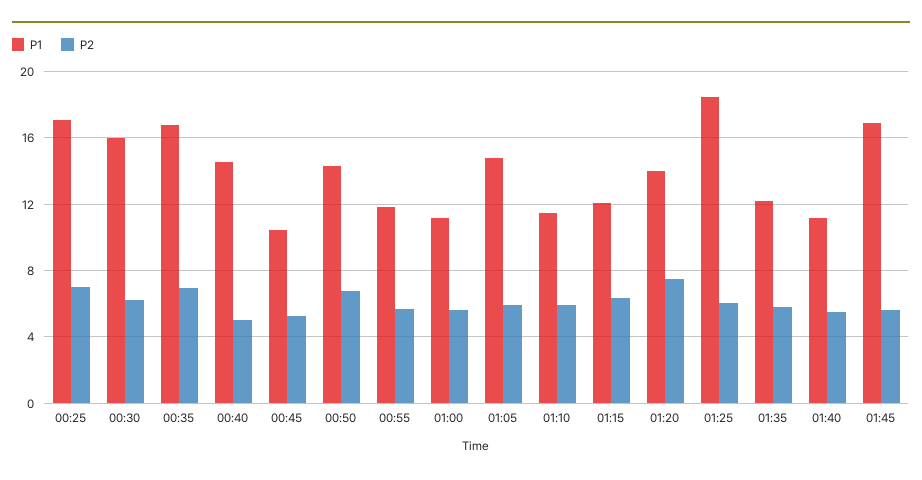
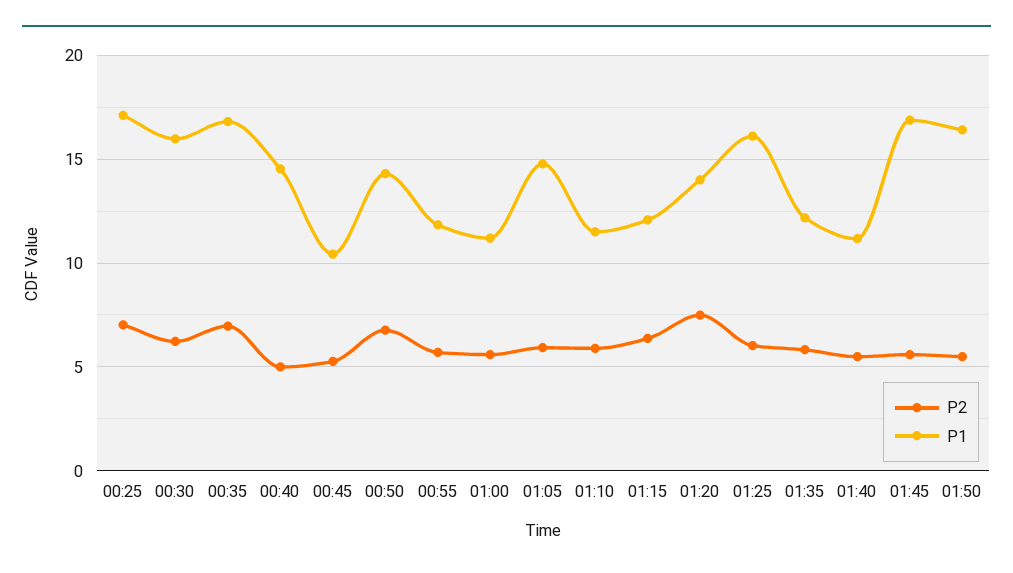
P1, 01:25: 18.5 -> 16
P2, 01:50: none -> 5.5
P1, 01:50: none -> 16.5

